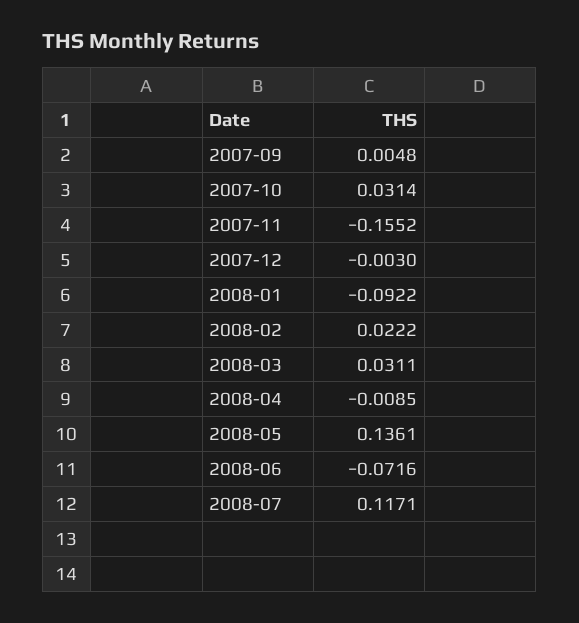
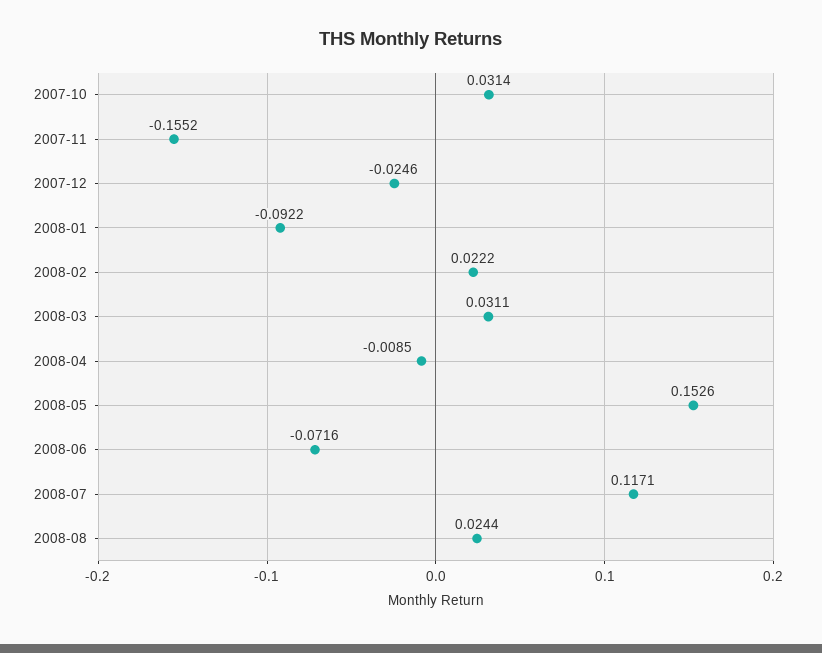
2007-09: 0.0048 -> none
2007-12: -0.003 -> -0.0246
2008-05: 0.1361 -> 0.1526
2008-08: none -> 0.0244

